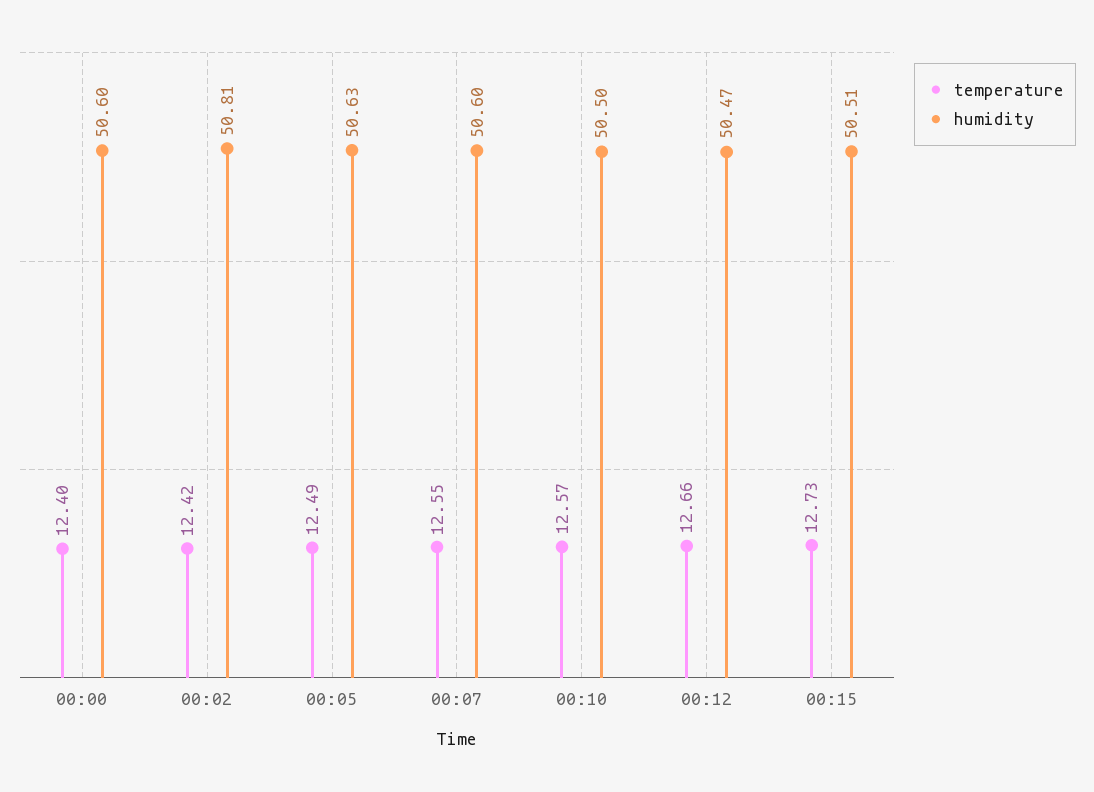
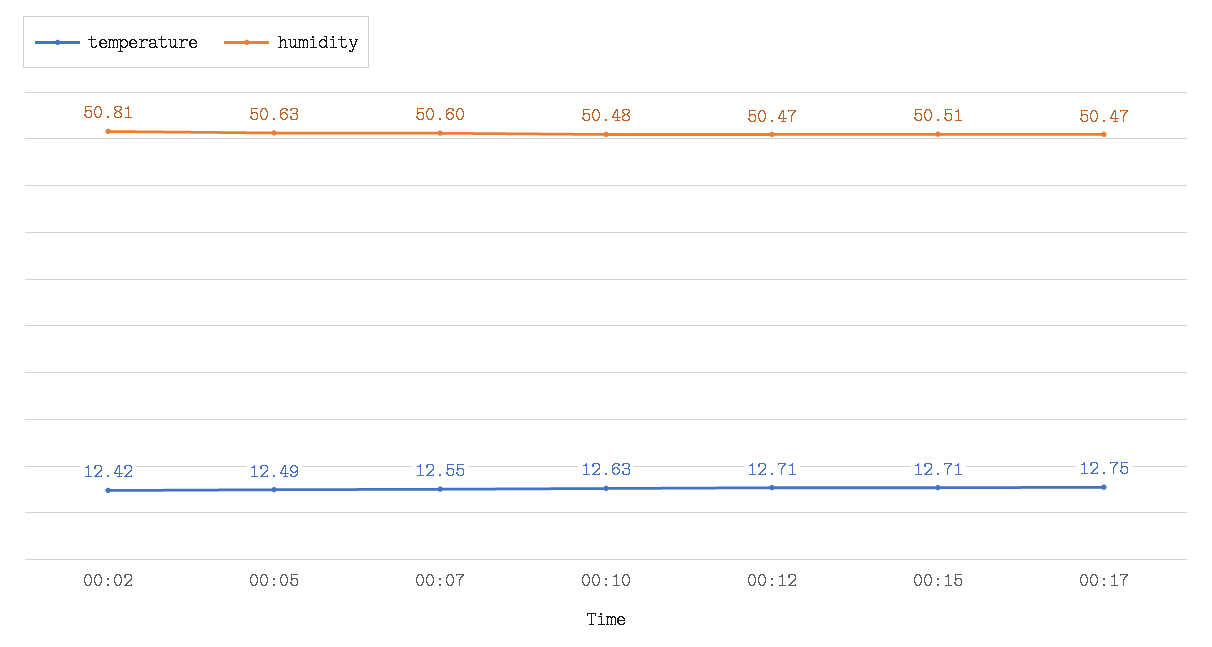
temperature, 00:00: 12.4 -> none
humidity, 00:00: 50.6 -> none
temperature, 00:10: 12.57 -> 12.63
humidity, 00:10: 50.5 -> 50.48
temperature, 00:12: 12.66 -> 12.71
temperature, 00:15: 12.73 -> 12.71
temperature, 00:17: none -> 12.75
humidity, 00:17: none -> 50.47

